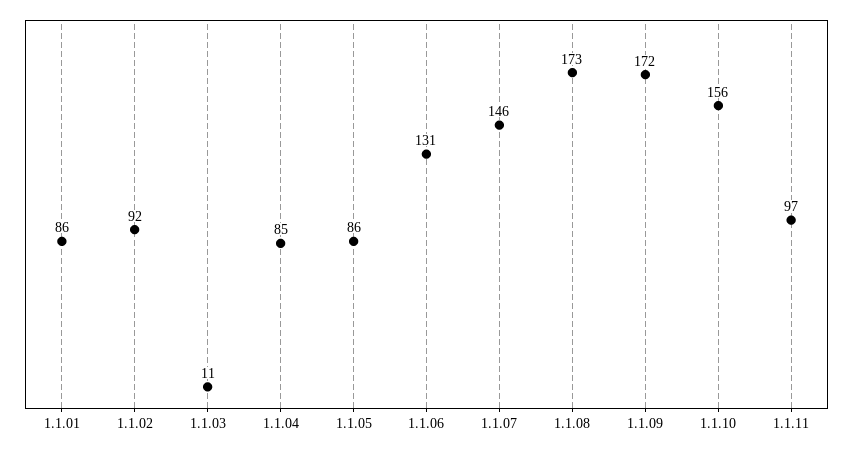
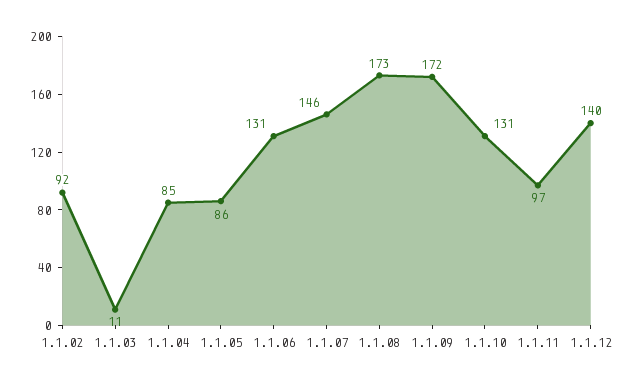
1.1.01: 86 -> none
1.1.10: 156 -> 131
1.1.12: none -> 140

